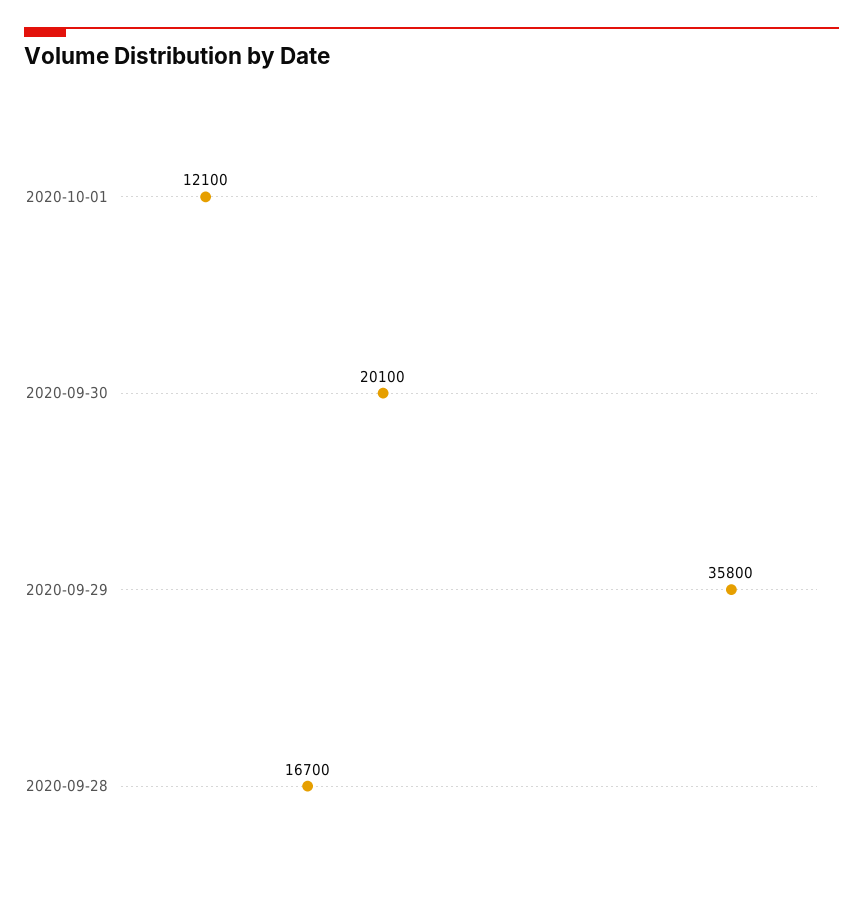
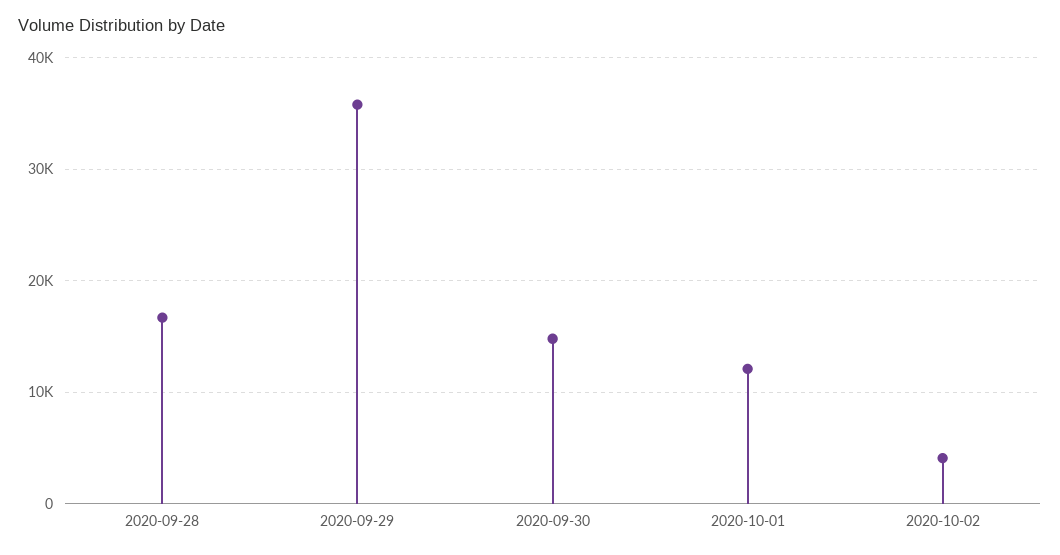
2020-09-30: 20100 -> 15000
2020-10-02: none -> 4000

